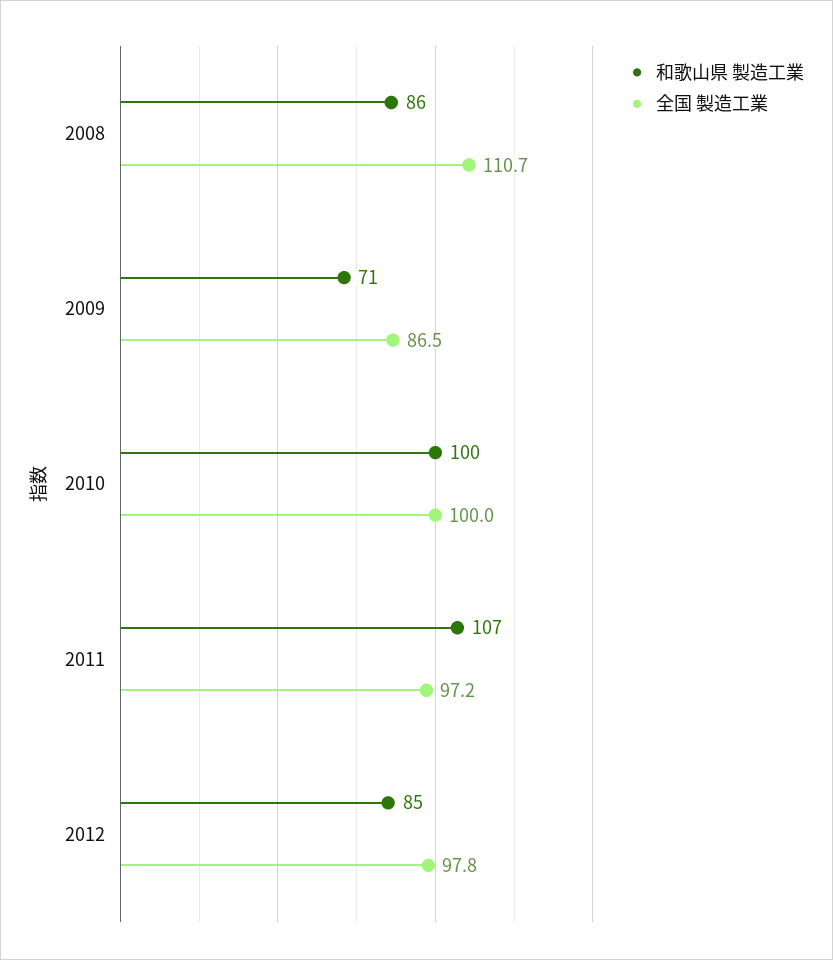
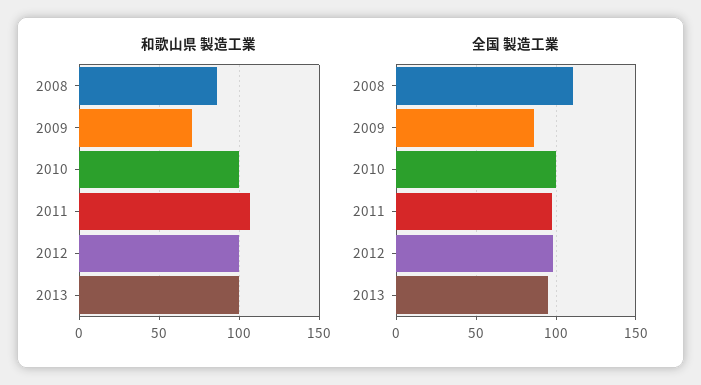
和歌山県 製造工業, 2012: 85 -> 100
和歌山県 製造工業, 2013: none -> 100
全国 製造工業, 2013: none -> 95

